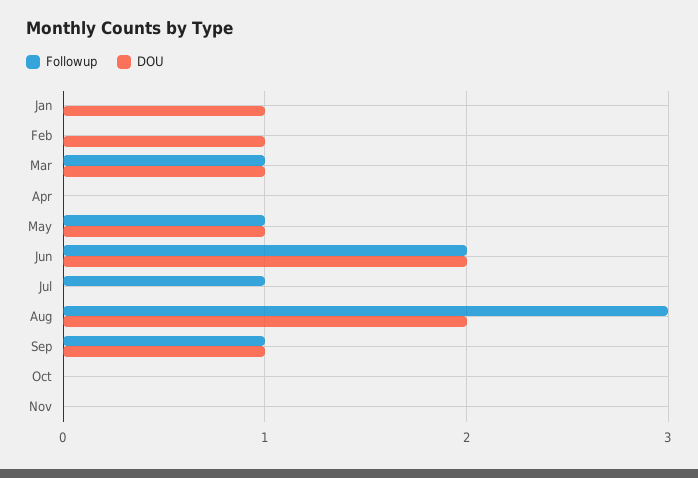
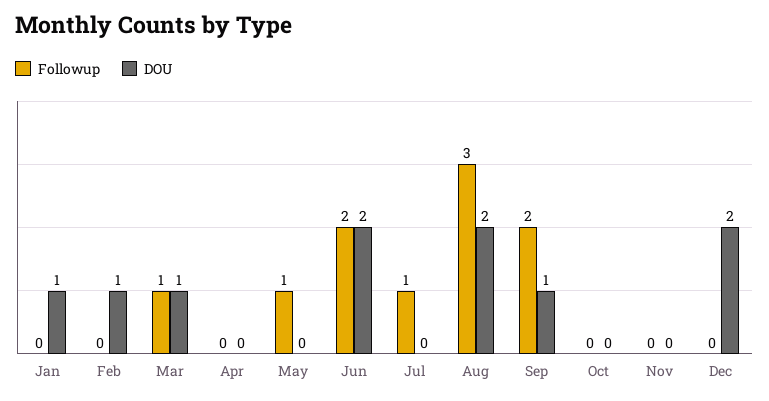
DOU, May: 1 -> 0
Followup, Sep: 1 -> 2
Followup, Dec: none -> 0
DOU, Dec: none -> 2

